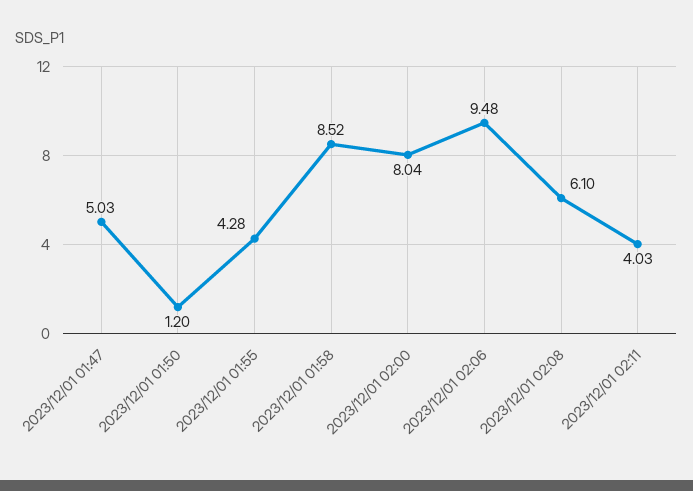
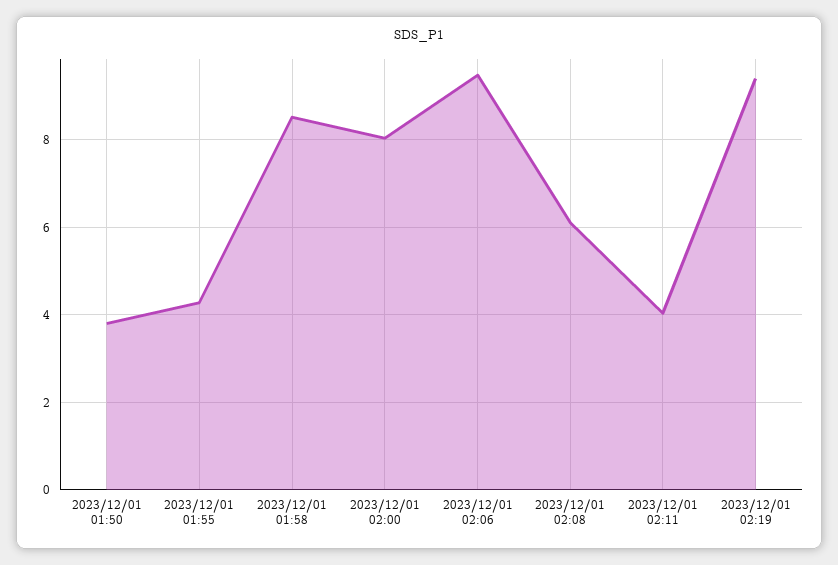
2023/12/01 01:47: 5.03 -> none
2023/12/01 01:50: 1.2 -> 3.8
2023/12/01 02:19: none -> 9.4

